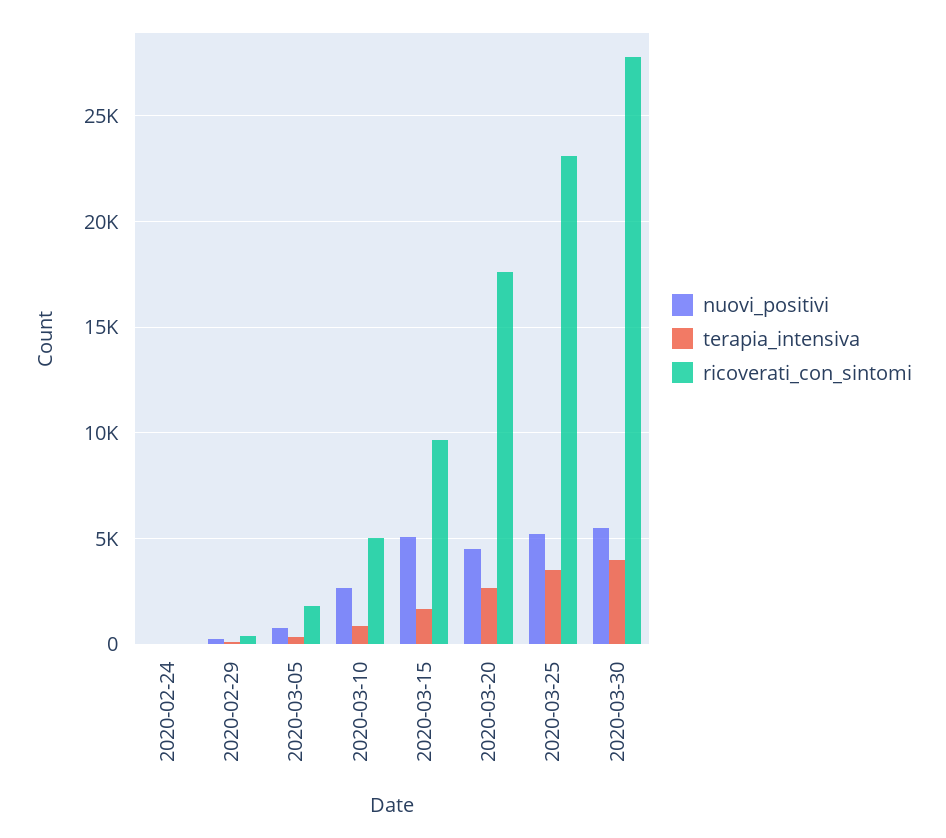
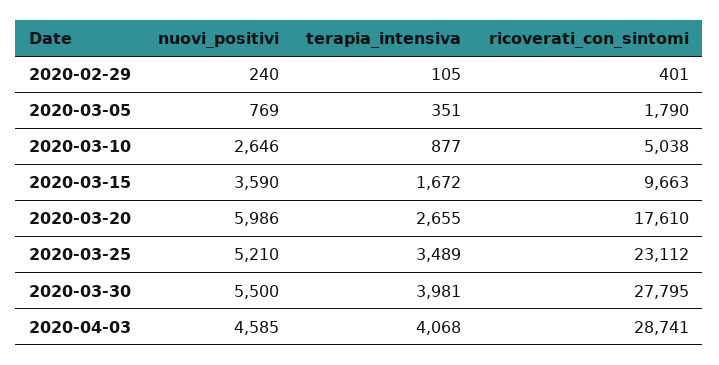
nuovi_positivi, 2020-02-24: 0 -> none
terapia_intensiva, 2020-02-24: 0 -> none
ricoverati_con_sintomi, 2020-02-24: 0 -> none
nuovi_positivi, 2020-03-15: 5000 -> 3590
nuovi_positivi, 2020-03-20: 4500 -> 5986
nuovi_positivi, 2020-04-03: none -> 4585
terapia_intensiva, 2020-04-03: none -> 4068
ricoverati_con_sintomi, 2020-04-03: none -> 28741

